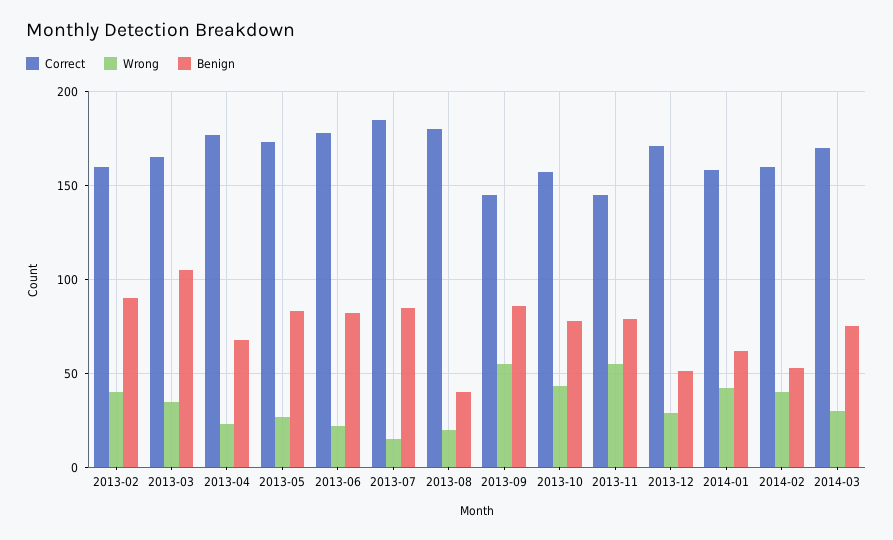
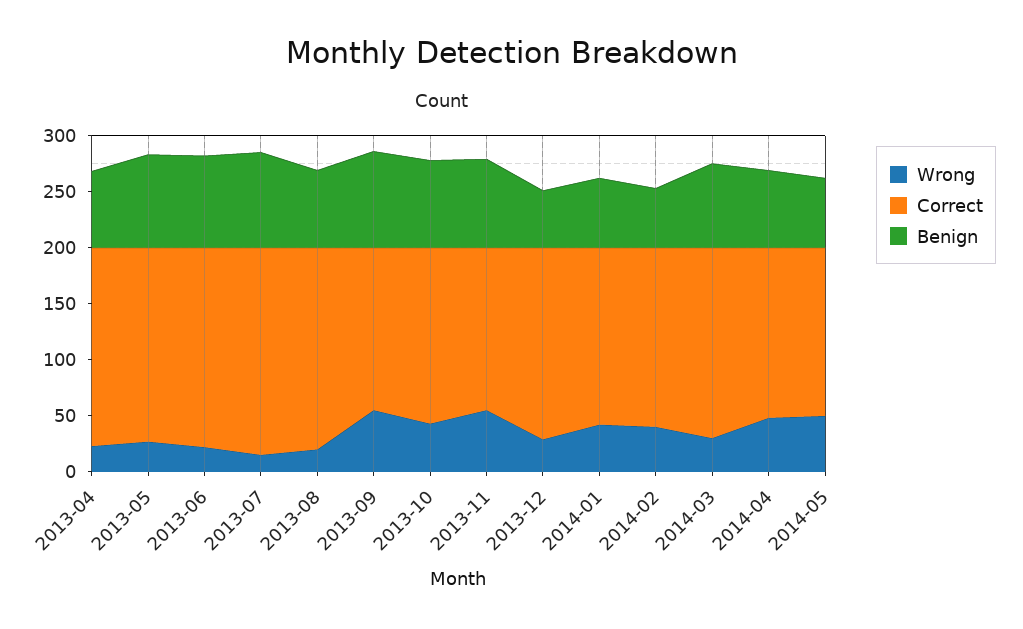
Correct, 2013-02: 160 -> none
Wrong, 2013-02: 40 -> none
Benign, 2013-02: 90 -> none
Correct, 2013-03: 165 -> none
Wrong, 2013-03: 35 -> none
Benign, 2013-03: 105 -> none
Benign, 2013-08: 40 -> 70
Wrong, 2014-04: none -> 50
Correct, 2014-04: none -> 150
Benign, 2014-04: none -> 70
Wrong, 2014-05: none -> 50
Correct, 2014-05: none -> 150
Benign, 2014-05: none -> 60

